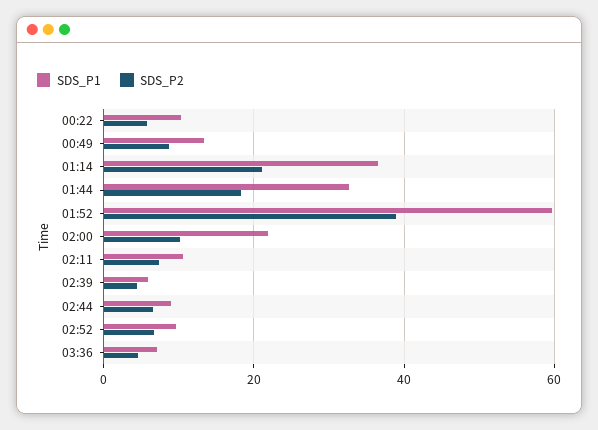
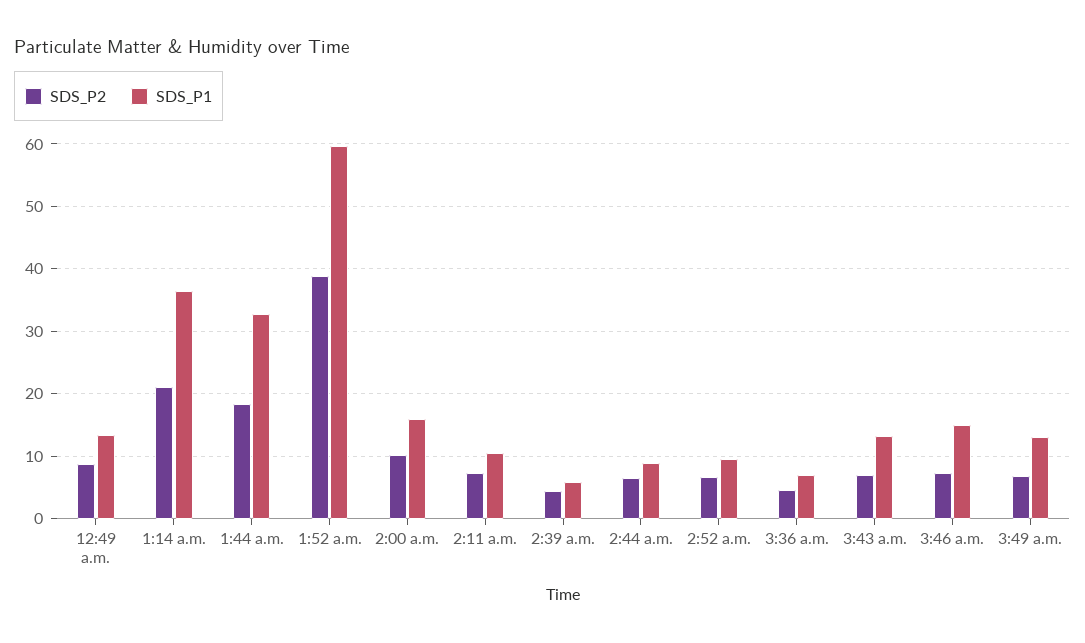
SDS_P1, 00:22: 10 -> none
SDS_P2, 00:22: 6 -> none
SDS_P1, 02:00: 22 -> 16
SDS_P2, 3:43 a.m.: none -> 7
SDS_P1, 3:43 a.m.: none -> 13
SDS_P2, 3:46 a.m.: none -> 7
SDS_P1, 3:46 a.m.: none -> 15
SDS_P2, 3:49 a.m.: none -> 7
SDS_P1, 3:49 a.m.: none -> 13

